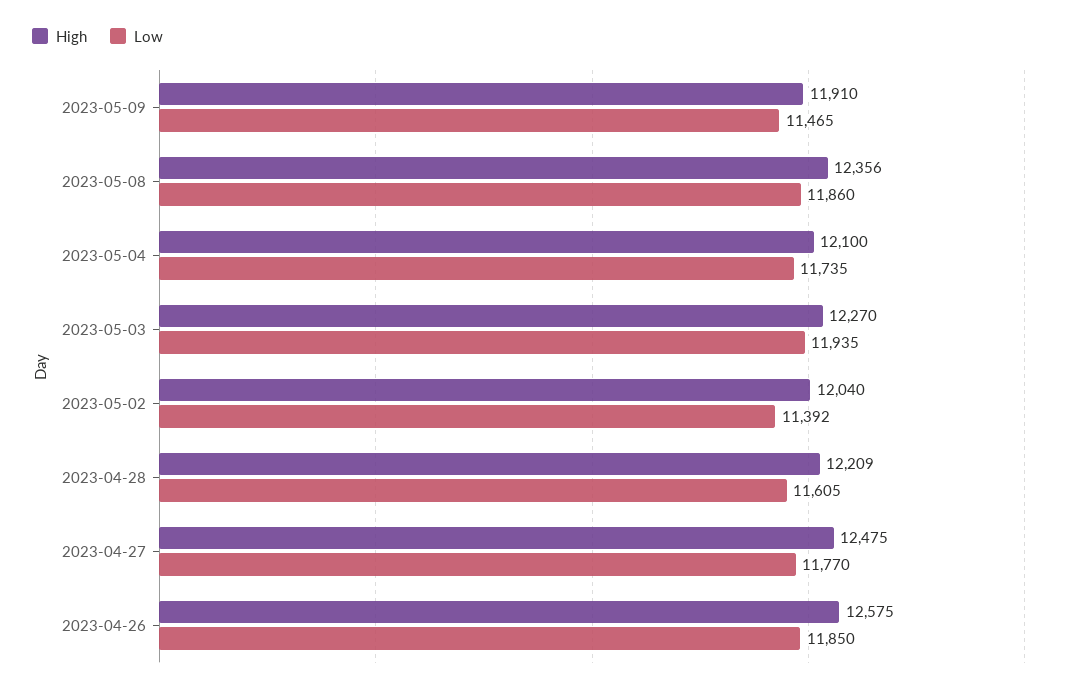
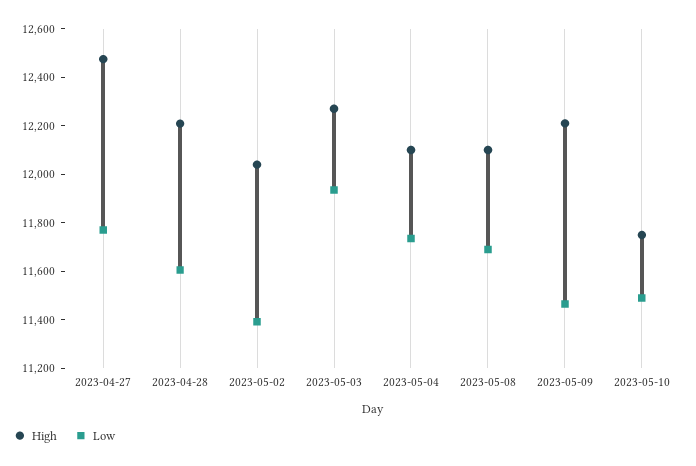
High, 2023-05-09: 11910 -> 12200
High, 2023-05-08: 12356 -> 12100
Low, 2023-05-08: 11860 -> 11700
High, 2023-04-26: 12575 -> none
Low, 2023-04-26: 11850 -> none
High, 2023-05-10: none -> 11750
Low, 2023-05-10: none -> 11500

